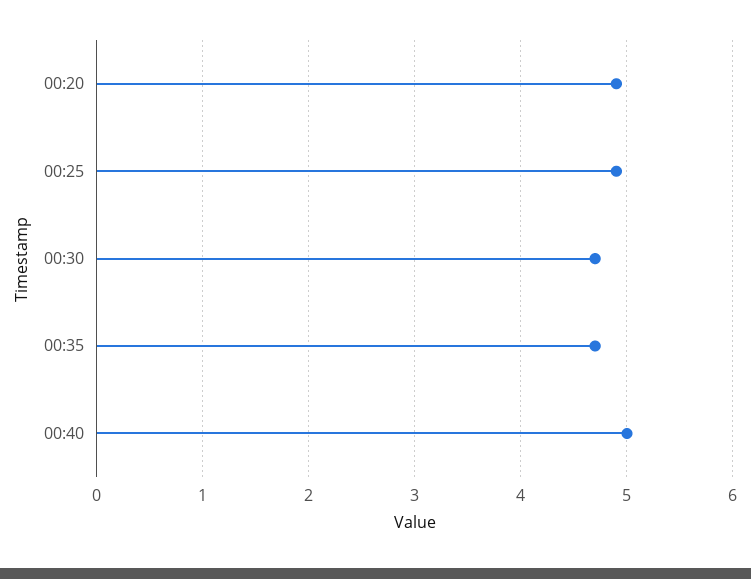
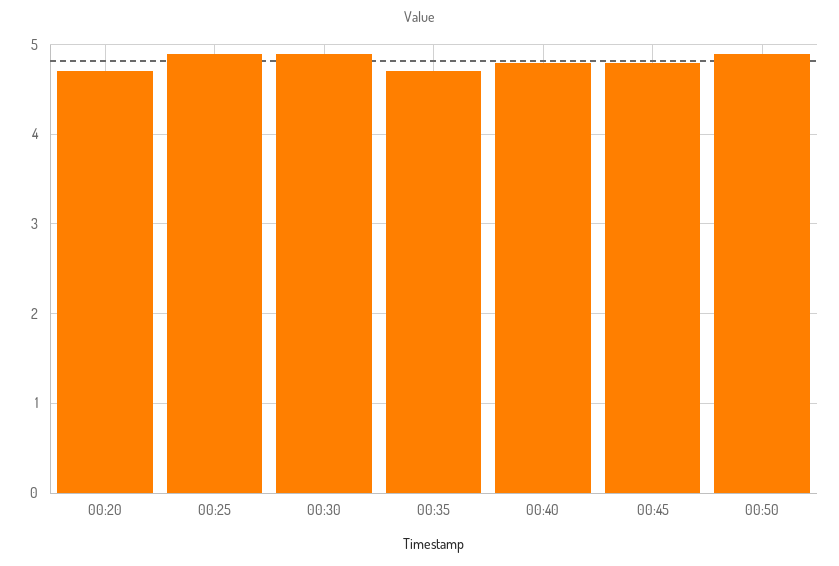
00:20: 4.9 -> 4.7
00:30: 4.7 -> 4.9
00:40: 5 -> 4.8
00:45: none -> 4.8
00:50: none -> 4.9

